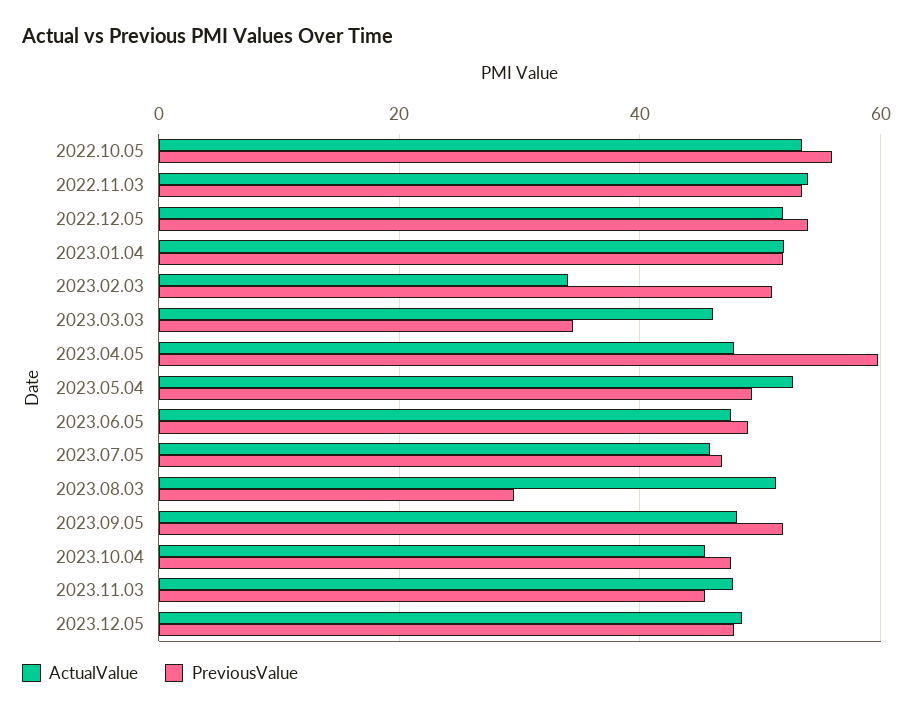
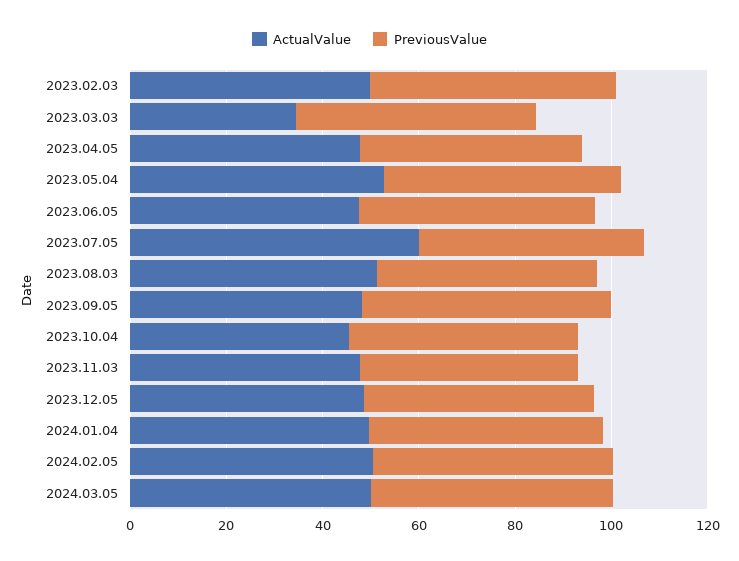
ActualValue, 2022.10.05: 54 -> none
PreviousValue, 2022.10.05: 56 -> none
ActualValue, 2022.11.03: 54 -> none
PreviousValue, 2022.11.03: 54 -> none
ActualValue, 2022.12.05: 52 -> none
PreviousValue, 2022.12.05: 54 -> none
ActualValue, 2023.01.04: 52 -> none
PreviousValue, 2023.01.04: 52 -> none
ActualValue, 2023.02.03: 34 -> 50
ActualValue, 2023.03.03: 46 -> 35
PreviousValue, 2023.03.03: 34 -> 50
PreviousValue, 2023.04.05: 60 -> 45
ActualValue, 2023.07.05: 46 -> 60
PreviousValue, 2023.08.03: 30 -> 45
ActualValue, 2024.01.04: none -> 50
PreviousValue, 2024.01.04: none -> 50
ActualValue, 2024.02.05: none -> 50
PreviousValue, 2024.02.05: none -> 50
ActualValue, 2024.03.05: none -> 50
PreviousValue, 2024.03.05: none -> 50

